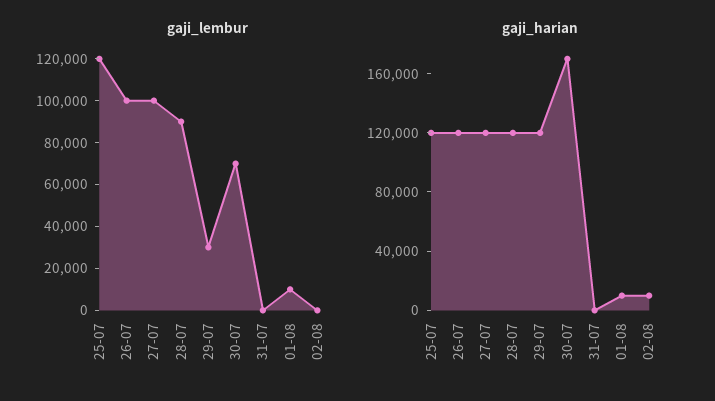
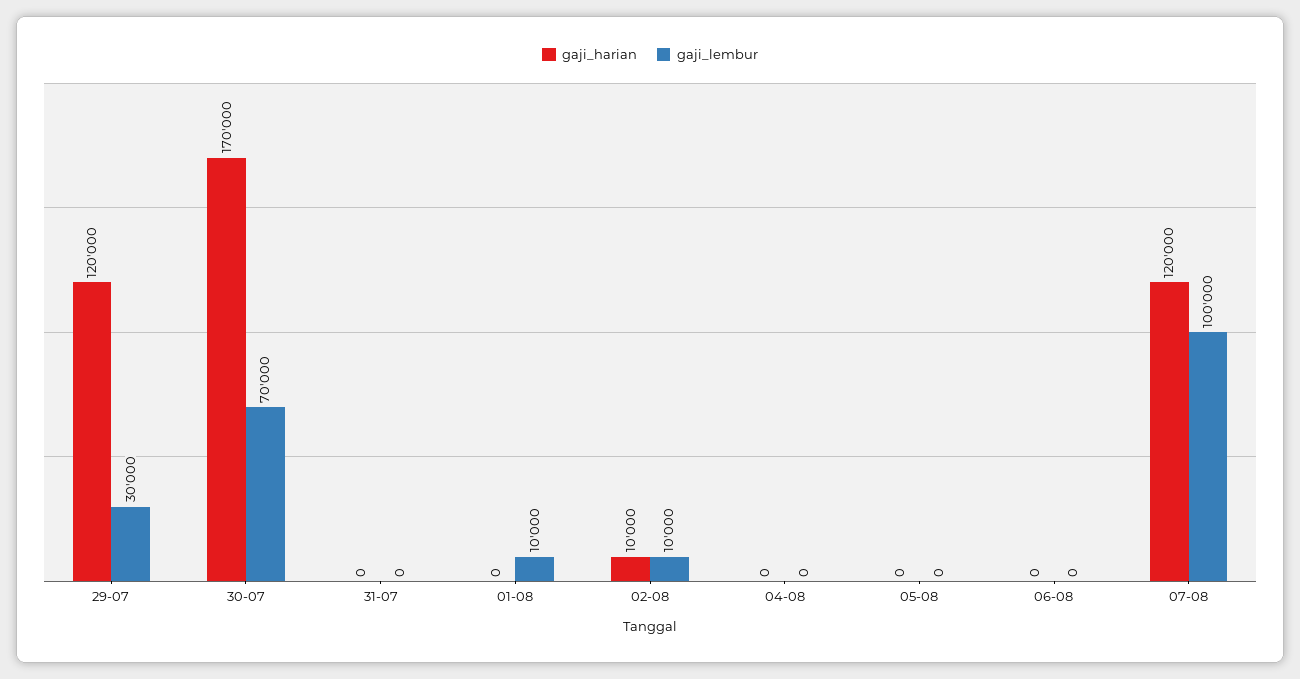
gaji_lembur, 25-07: 120000 -> none
gaji_lembur, 26-07: 100000 -> none
gaji_lembur, 27-07: 100000 -> none
gaji_lembur, 28-07: 90000 -> none
gaji_lembur, 02-08: 0 -> 10000
gaji_harian, 25-07: 120000 -> none
gaji_harian, 26-07: 120000 -> none
gaji_harian, 27-07: 120000 -> none
gaji_harian, 28-07: 120000 -> none
gaji_harian, 01-08: 10000 -> 0
gaji_harian, 04-08: none -> 0
gaji_lembur, 04-08: none -> 0
gaji_harian, 05-08: none -> 0
gaji_lembur, 05-08: none -> 0
gaji_harian, 06-08: none -> 0
gaji_lembur, 06-08: none -> 0
gaji_harian, 07-08: none -> 120000
gaji_lembur, 07-08: none -> 100000

